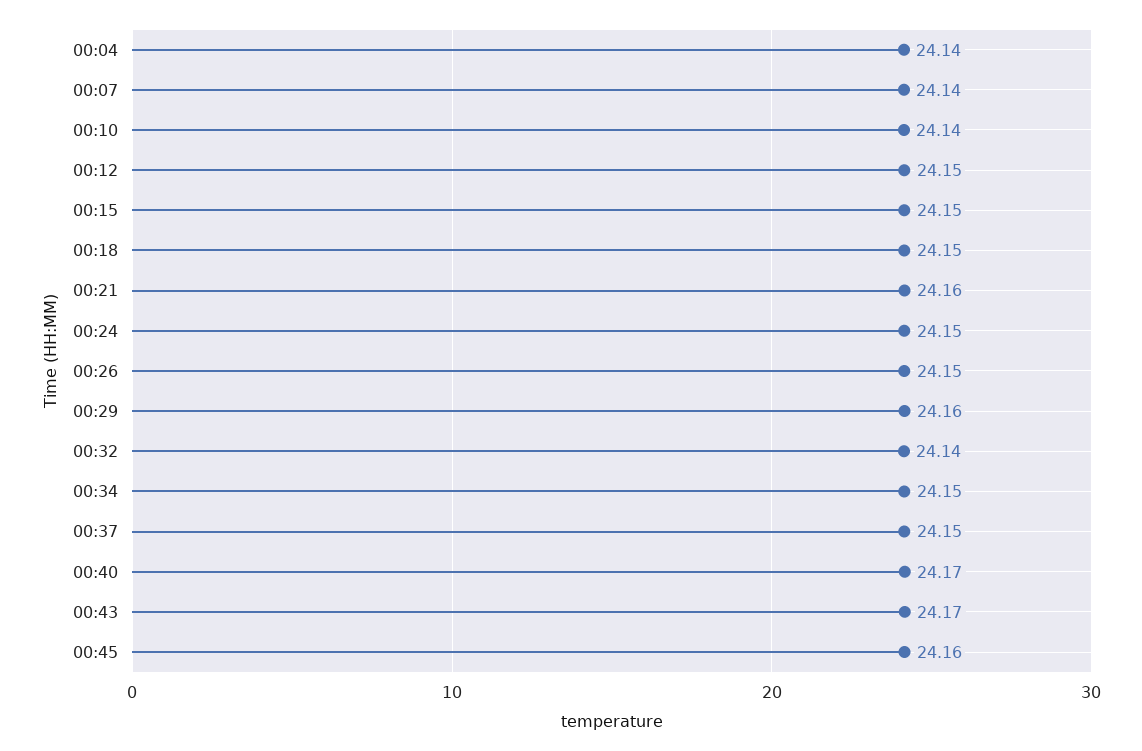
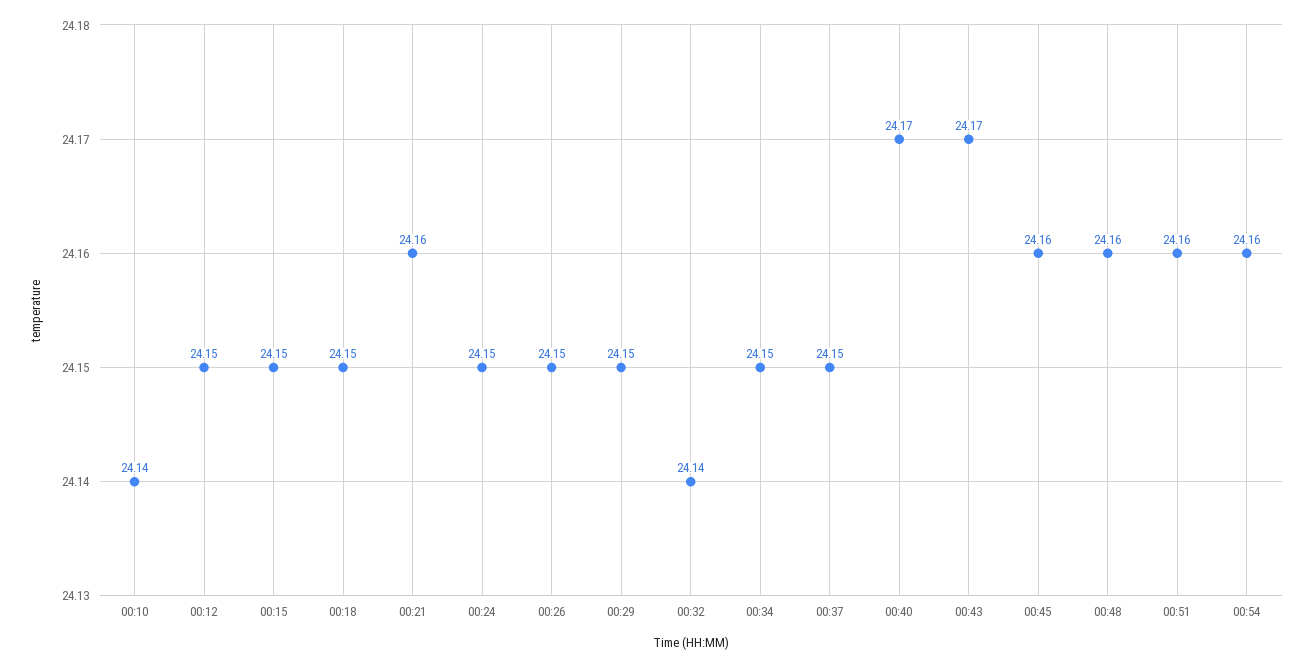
00:04: 24.14 -> none
00:07: 24.14 -> none
00:29: 24.16 -> 24.15
00:48: none -> 24.16
00:51: none -> 24.16
00:54: none -> 24.16

